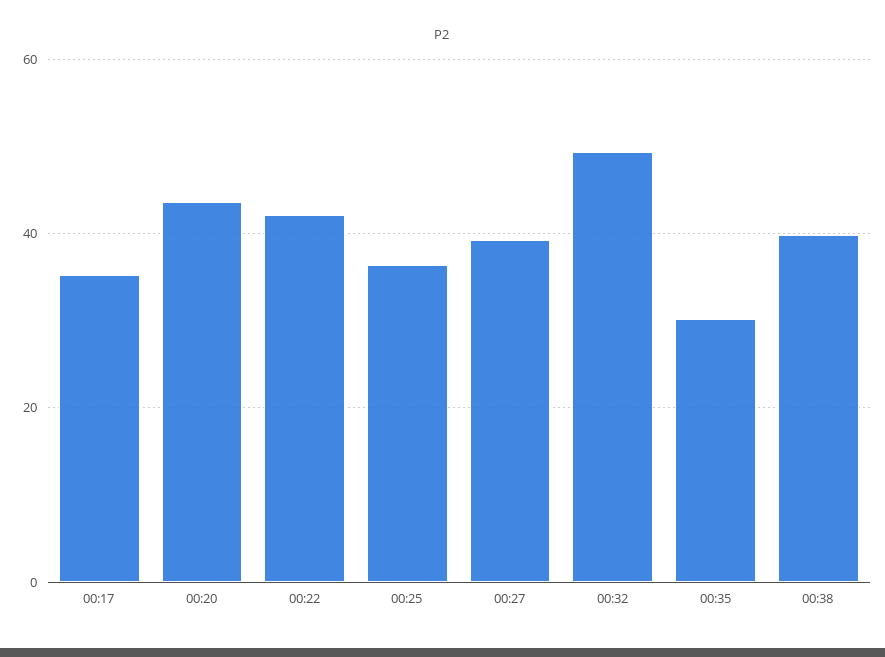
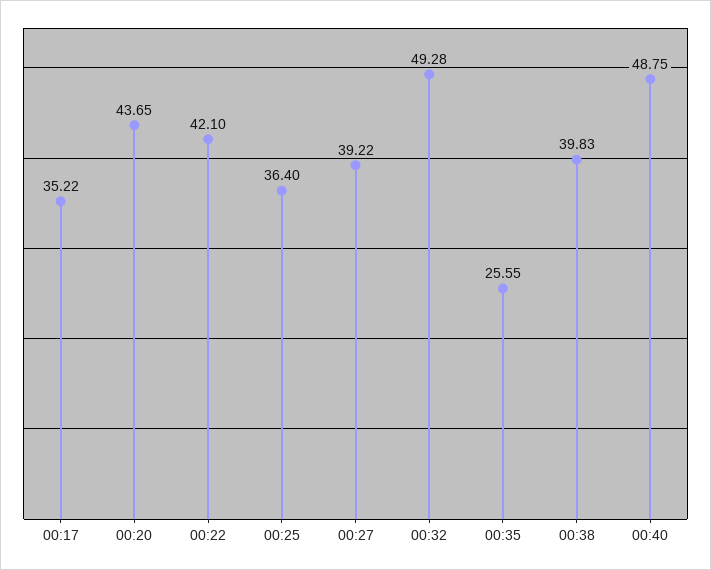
00:35: 30 -> 25.55
00:40: none -> 48.75

